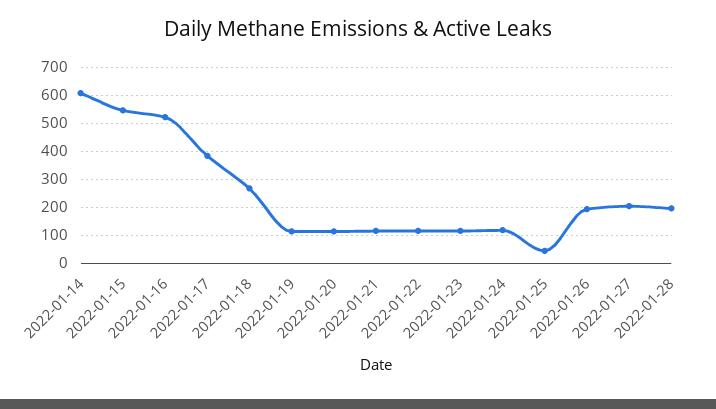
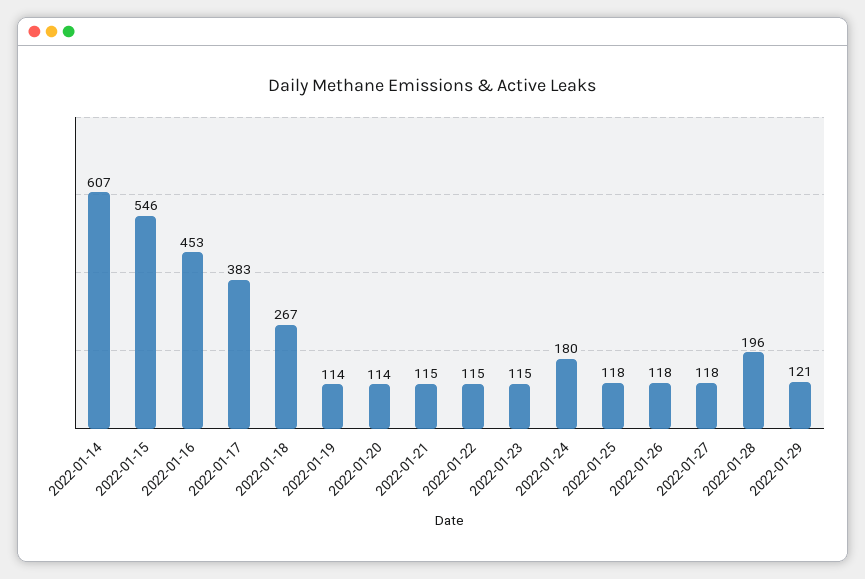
2022-01-16: 525 -> 453
2022-01-24: 125 -> 180
2022-01-25: 50 -> 118
2022-01-26: 200 -> 118
2022-01-27: 200 -> 118
2022-01-29: none -> 121

